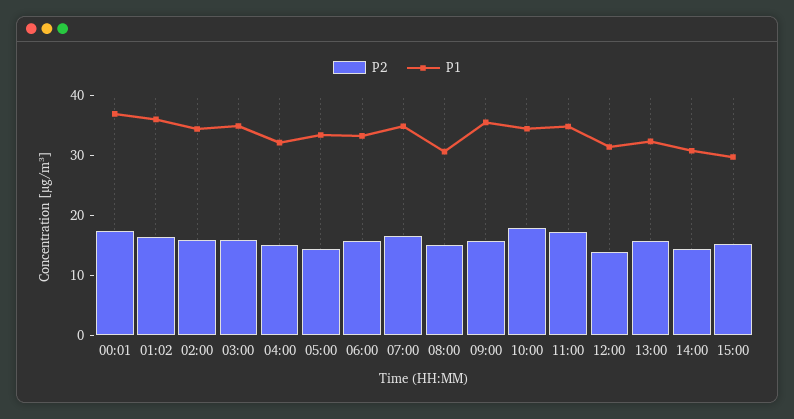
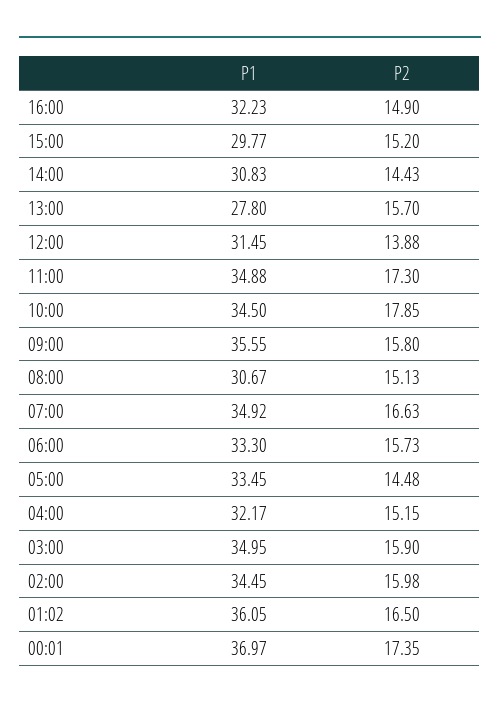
P1, 13:00: 32 -> 27.8
P1, 16:00: none -> 32.23
P2, 16:00: none -> 14.9

